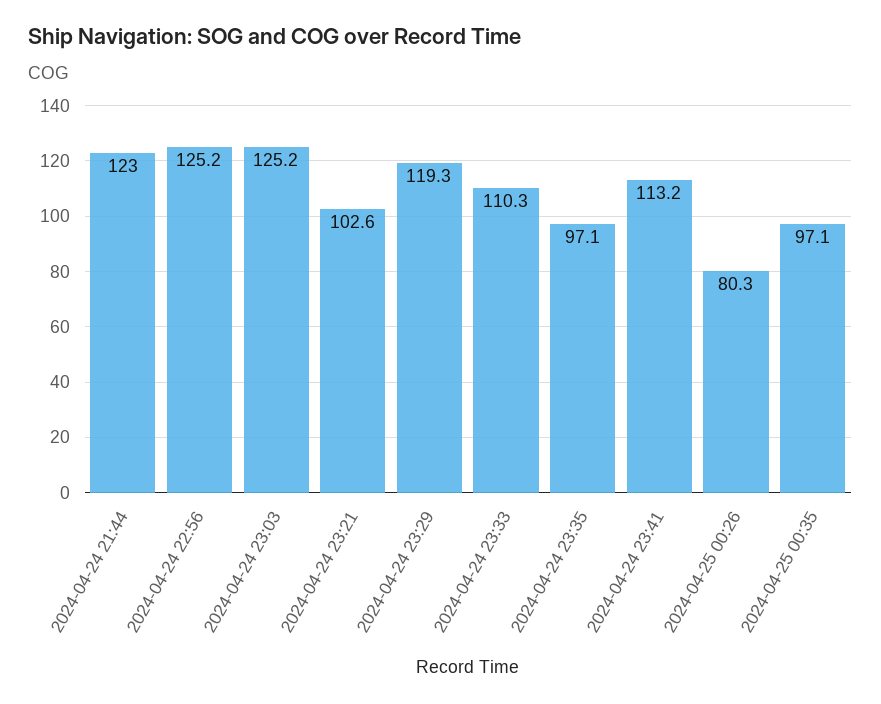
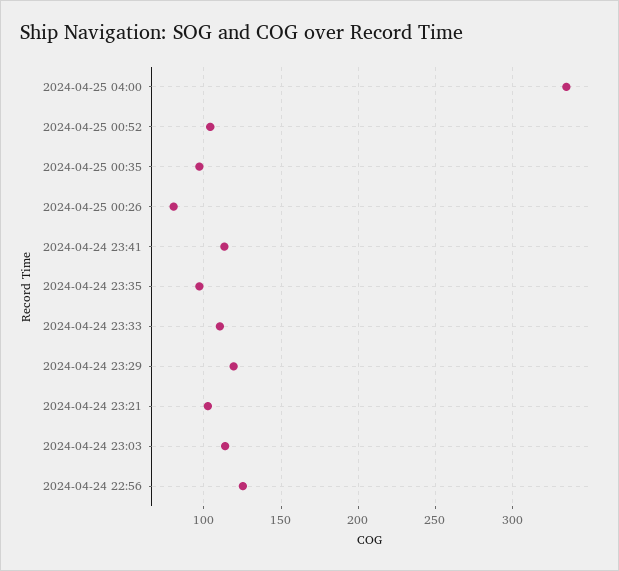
2024-04-24 21:44: 123 -> none
2024-04-24 23:03: 125.2 -> 115
2024-04-25 04:00: none -> 335
2024-04-25 00:52: none -> 105

